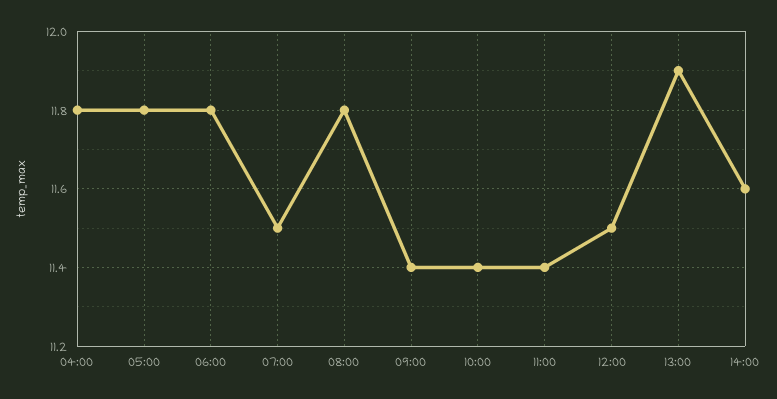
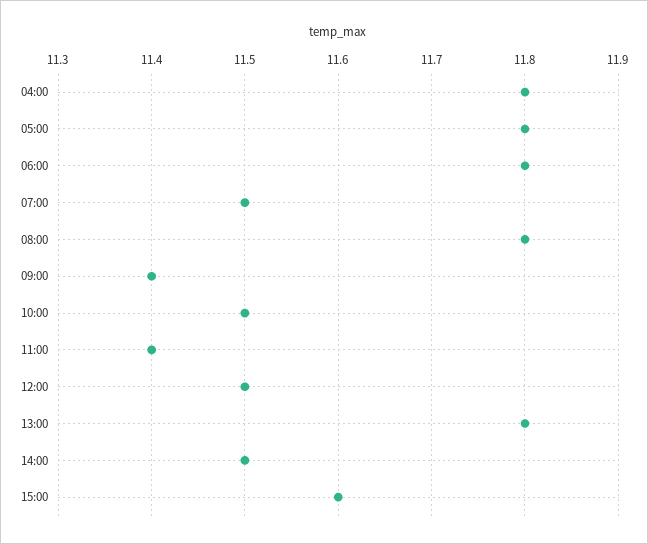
10:00: 11.4 -> 11.5
13:00: 11.9 -> 11.8
14:00: 11.6 -> 11.5
15:00: none -> 11.6

